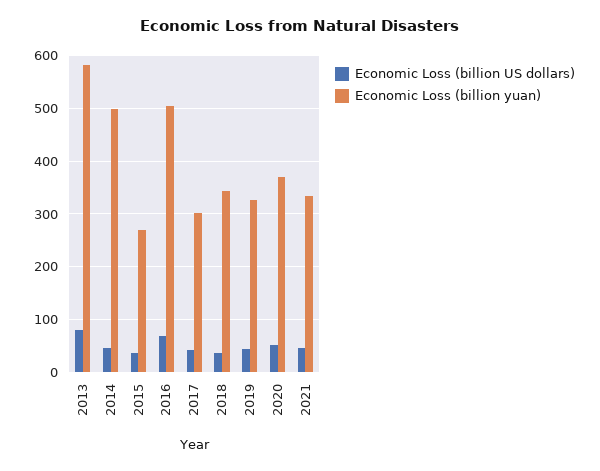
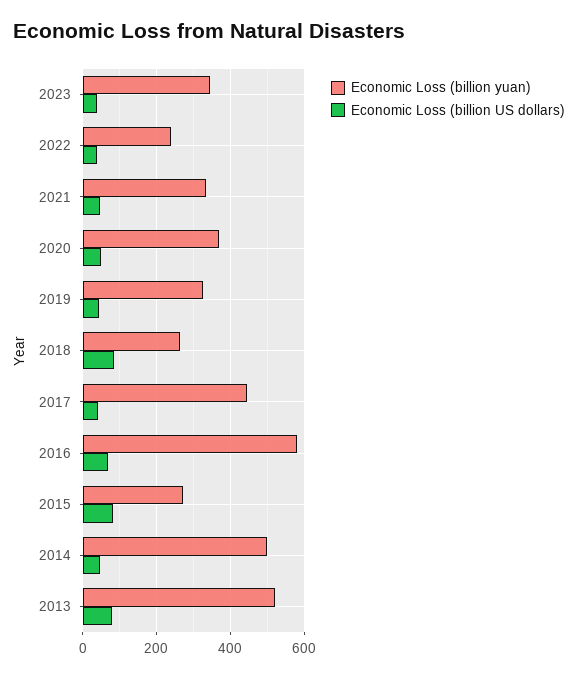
Economic Loss (billion yuan), 2013: 580 -> 520
Economic Loss (billion US dollars), 2015: 40 -> 80
Economic Loss (billion yuan), 2016: 500 -> 580
Economic Loss (billion yuan), 2017: 300 -> 440
Economic Loss (billion US dollars), 2018: 40 -> 80
Economic Loss (billion yuan), 2018: 340 -> 260
Economic Loss (billion yuan), 2023: none -> 340
Economic Loss (billion US dollars), 2023: none -> 40
Economic Loss (billion yuan), 2022: none -> 240
Economic Loss (billion US dollars), 2022: none -> 40

